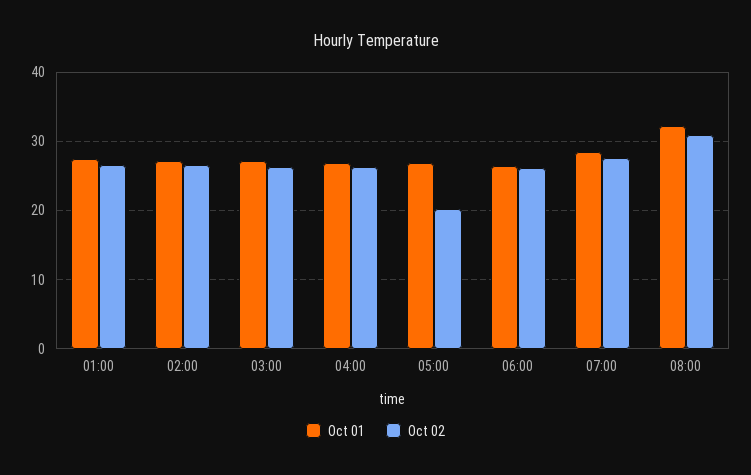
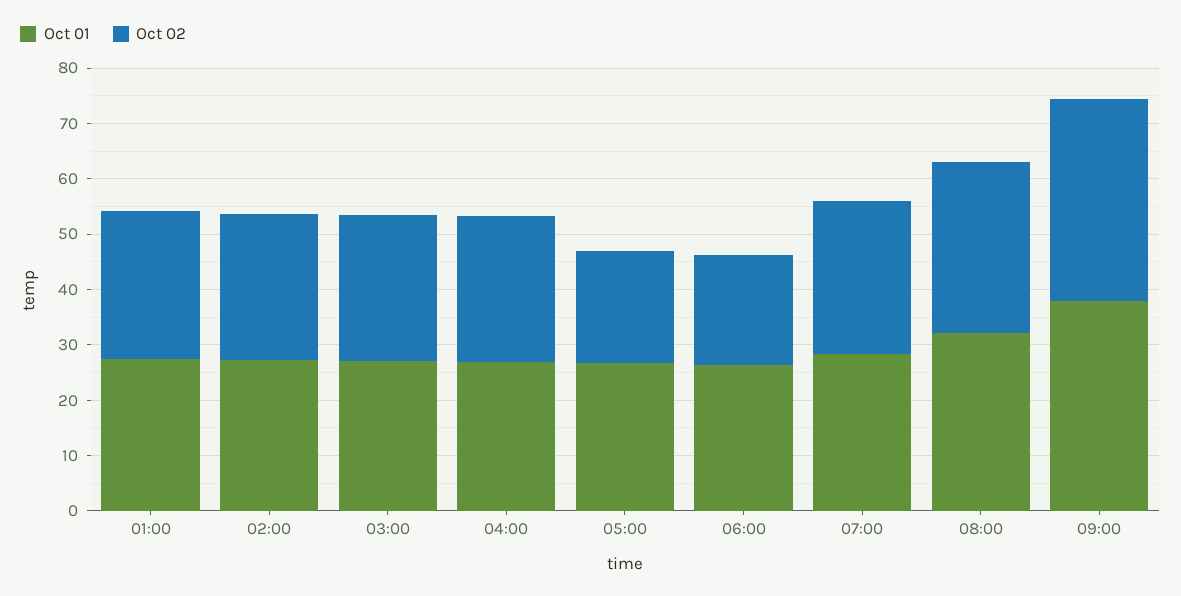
Oct 02, 06:00: 26 -> 20
Oct 01, 09:00: none -> 38
Oct 02, 09:00: none -> 36

